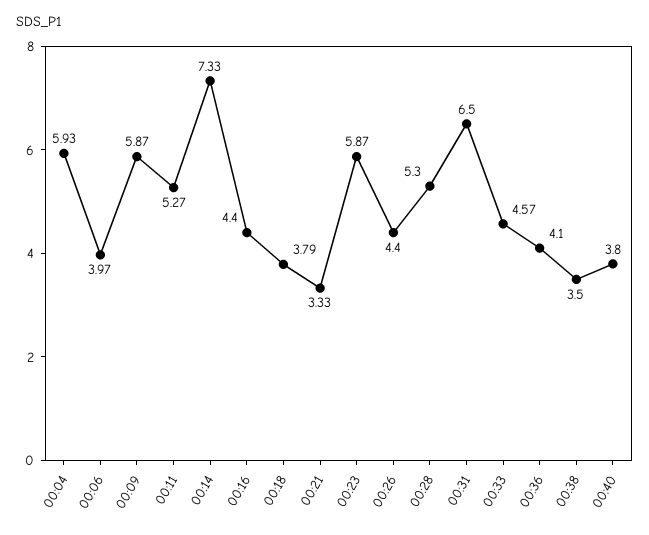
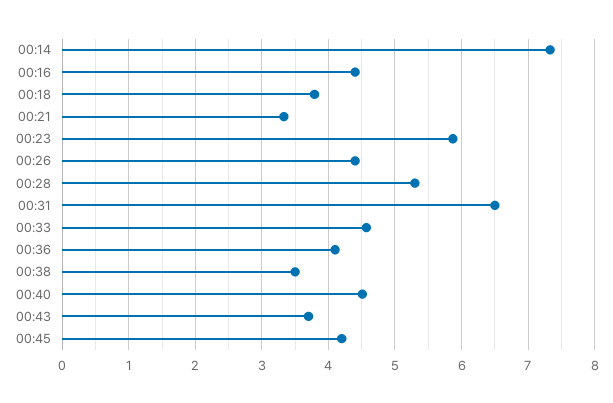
00:04: 5.93 -> none
00:06: 3.97 -> none
00:09: 5.87 -> none
00:11: 5.27 -> none
00:40: 3.8 -> 4.5
00:43: none -> 3.7
00:45: none -> 4.2

